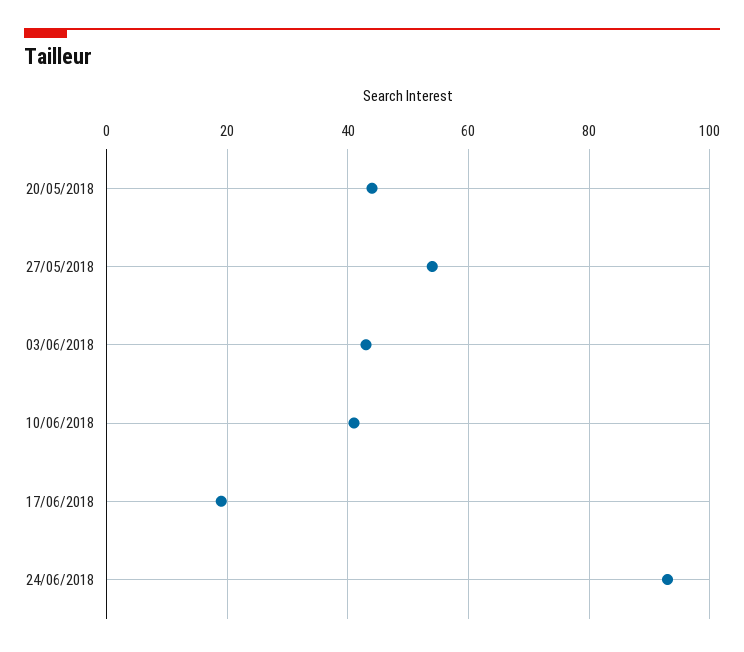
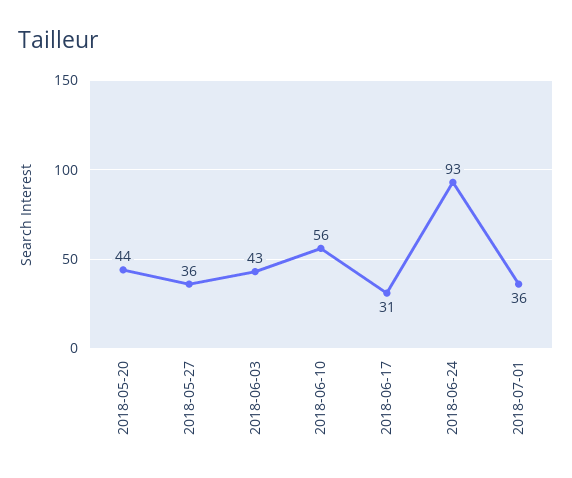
27/05/2018: 55 -> 36
10/06/2018: 40 -> 56
17/06/2018: 20 -> 31
2018-07-01: none -> 36

